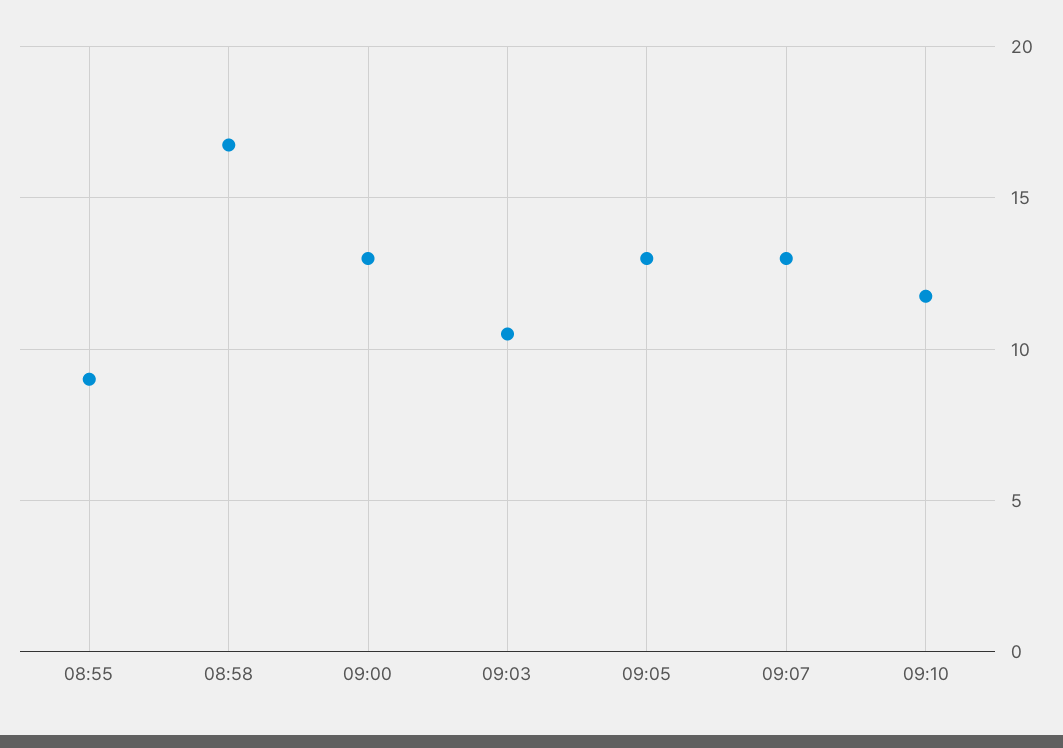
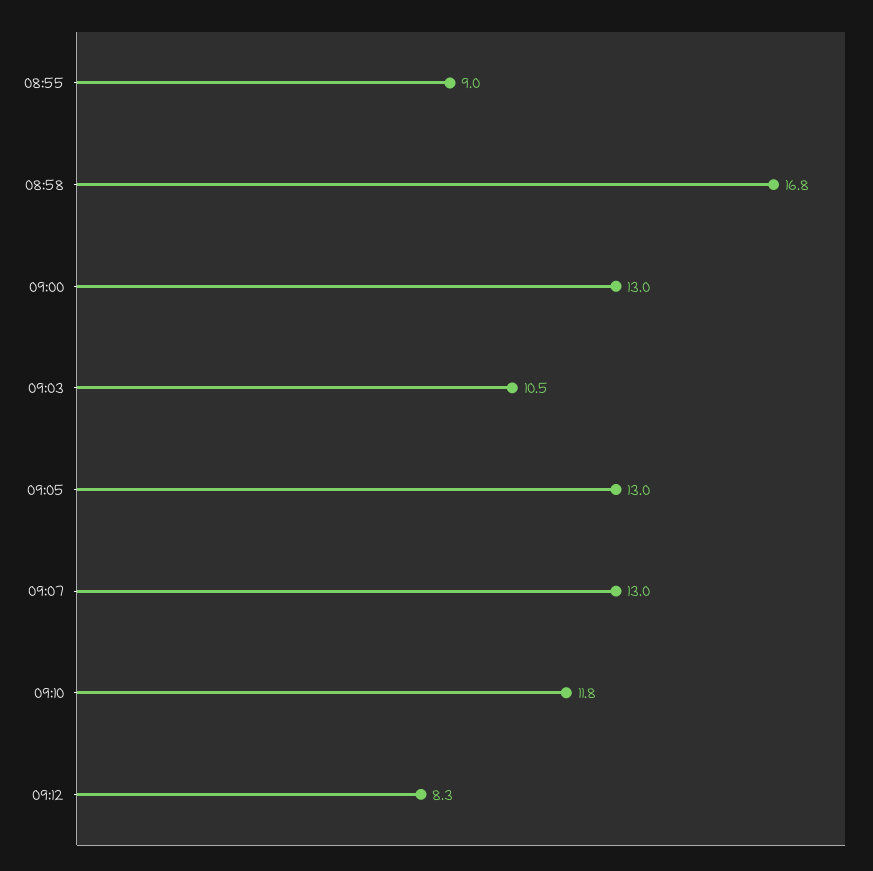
09:12: none -> 8.3

